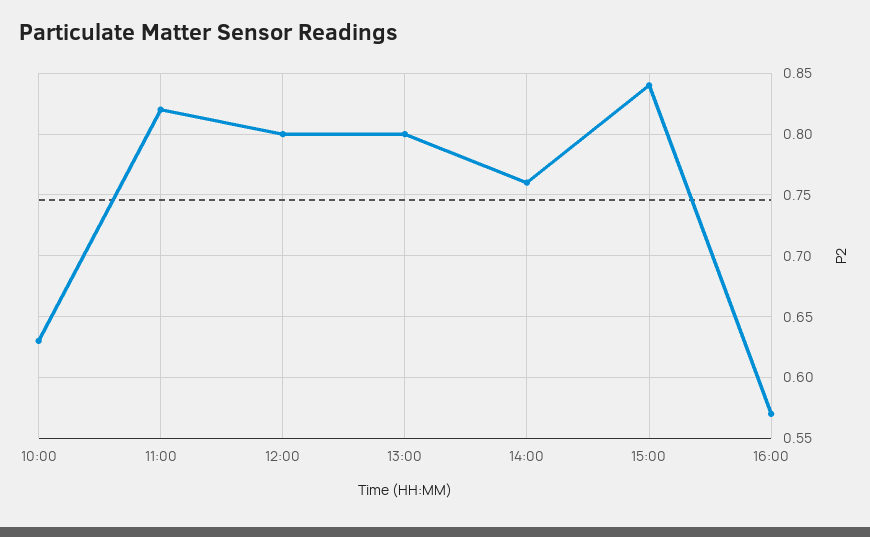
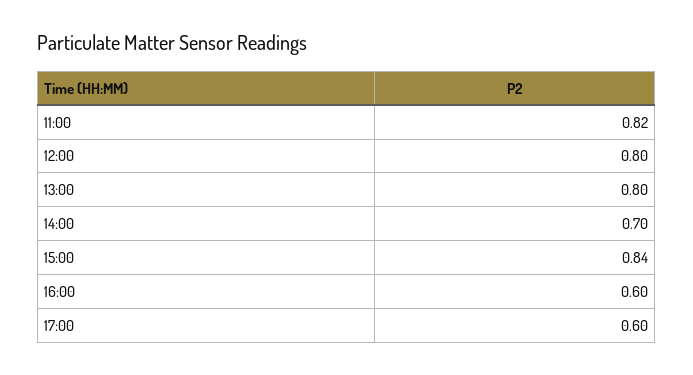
10:00: 0.63 -> none
14:00: 0.76 -> 0.7
16:00: 0.57 -> 0.6
17:00: none -> 0.6

